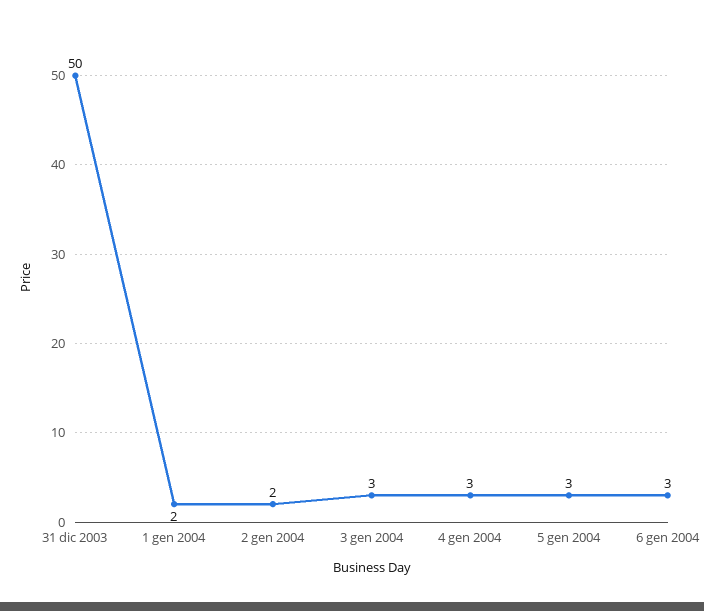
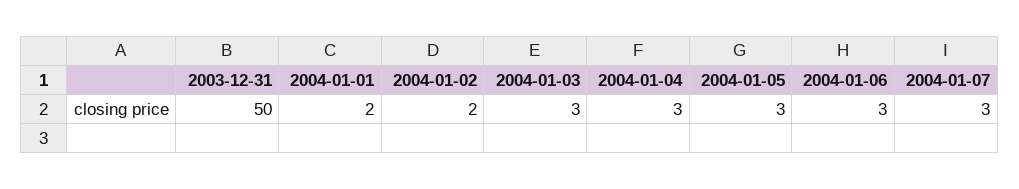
2004-01-07: none -> 3

